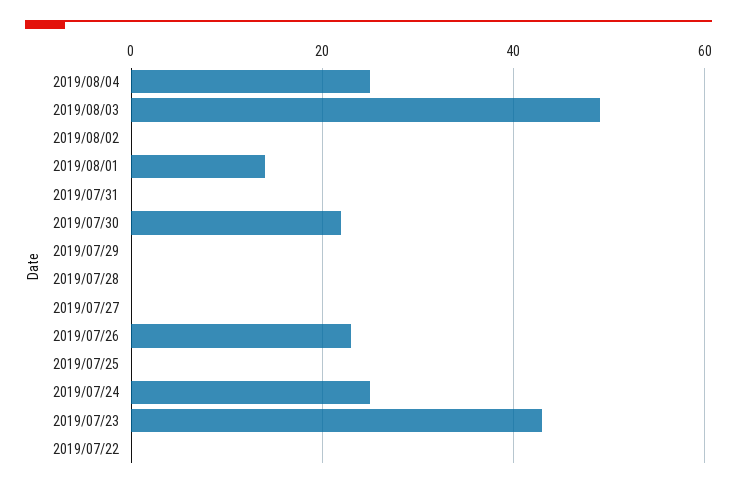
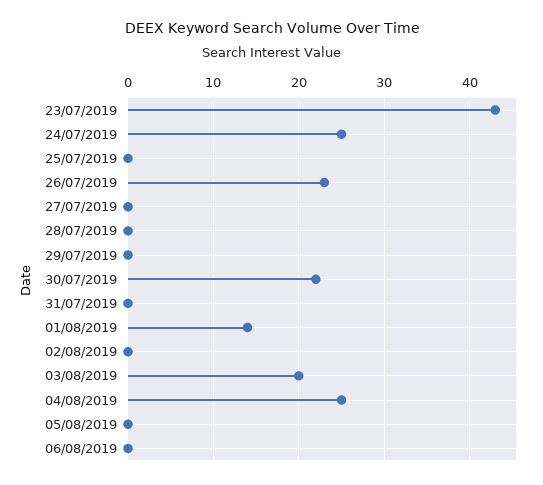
2019/08/03: 50 -> 20
2019/07/22: 0 -> none
05/08/2019: none -> 0
06/08/2019: none -> 0

